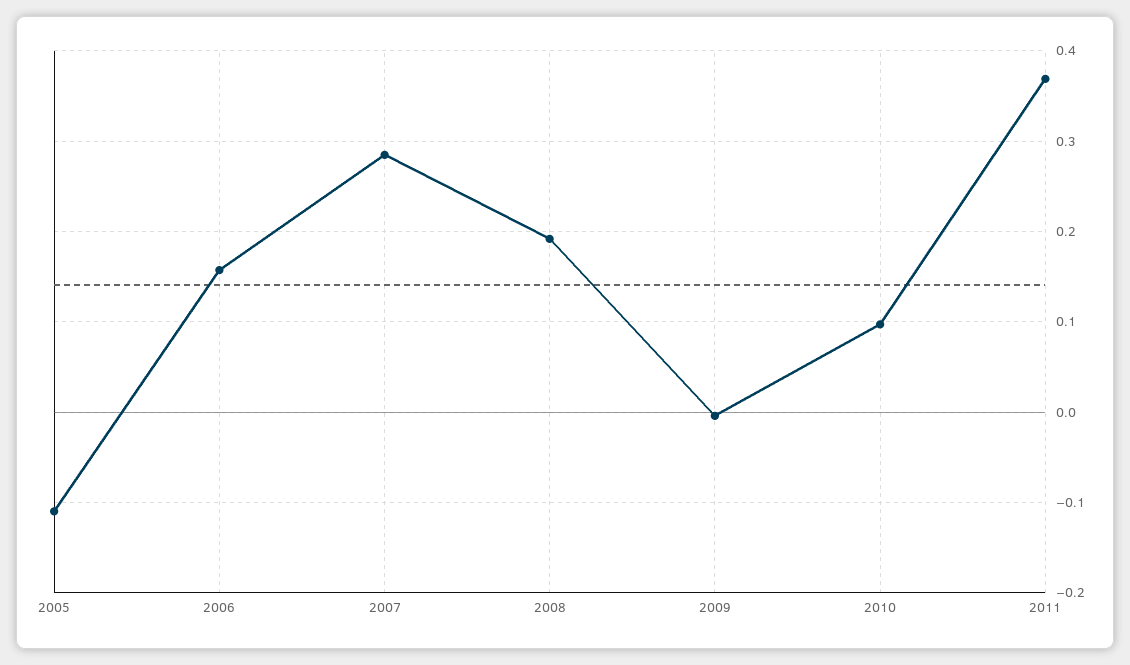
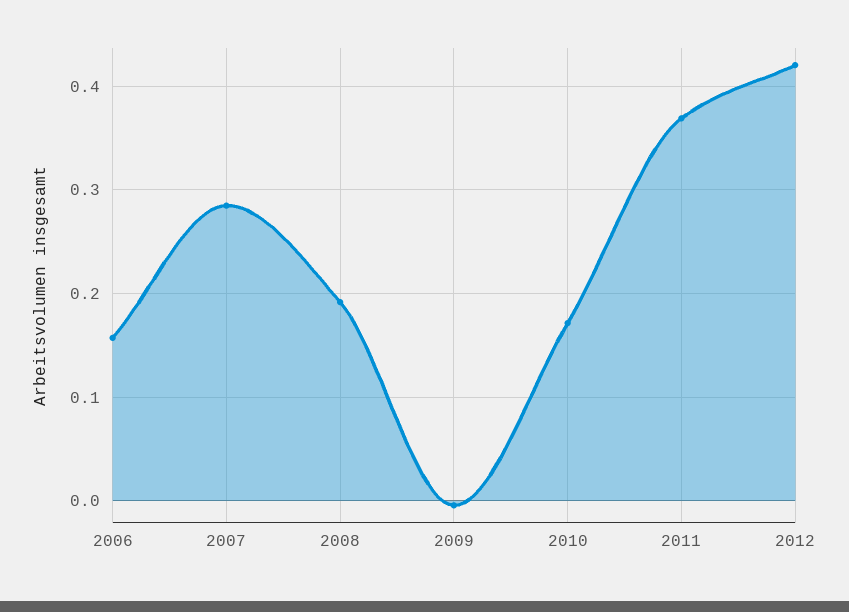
2005: -0.11 -> none
2010: 0.1 -> 0.17
2012: none -> 0.42

